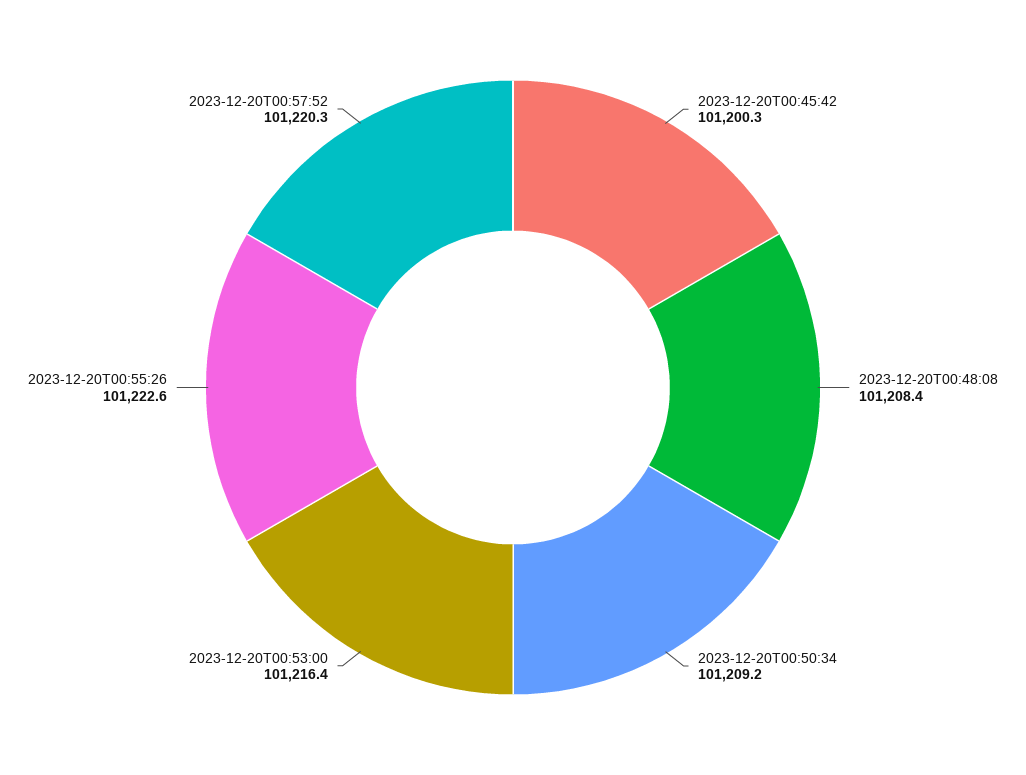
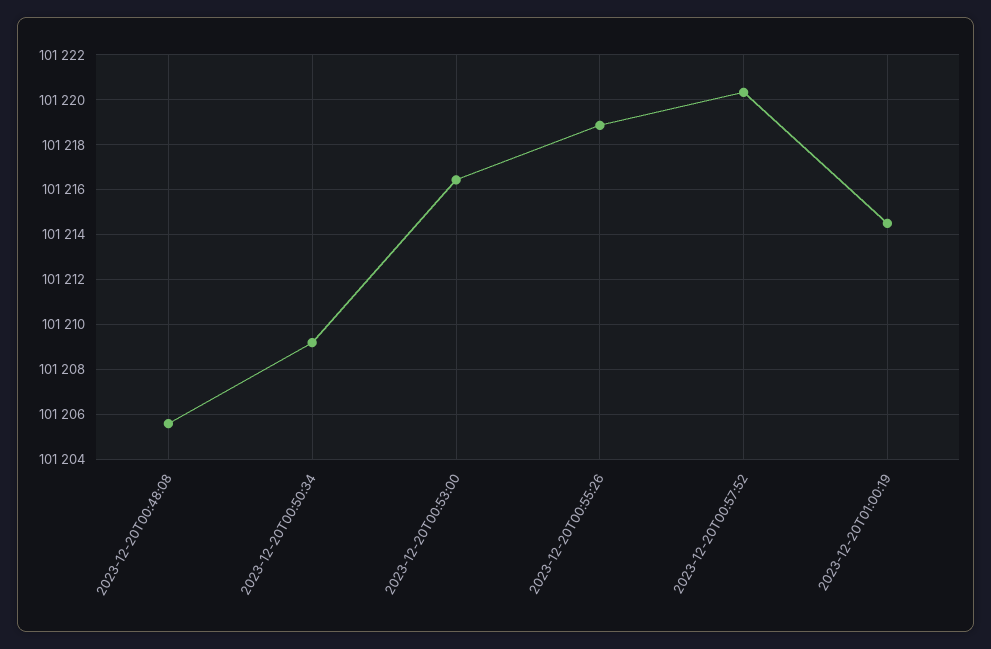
2023-12-20T00:45:42: 101200.3 -> none
2023-12-20T00:48:08: 101208.4 -> 101205.5
2023-12-20T00:55:26: 101222.6 -> 101219
2023-12-20T01:00:19: none -> 101214.5

